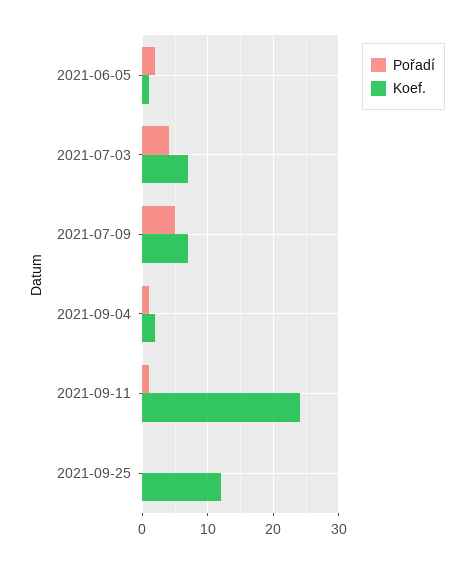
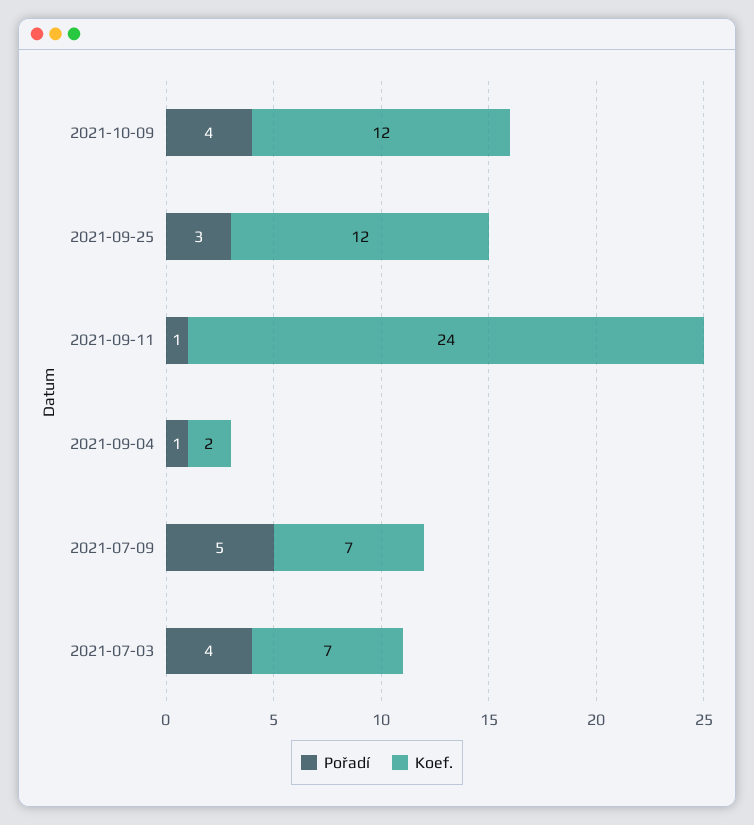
Pořadí, 2021-06-05: 2 -> none
Koef., 2021-06-05: 1 -> none
Pořadí, 2021-09-25: 0 -> 3
Pořadí, 2021-10-09: none -> 4
Koef., 2021-10-09: none -> 12

